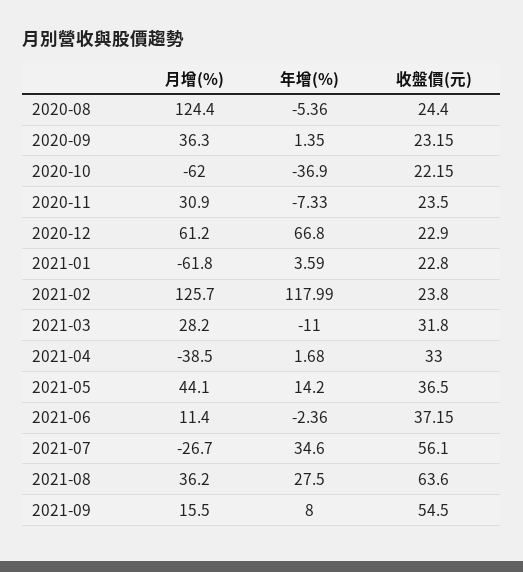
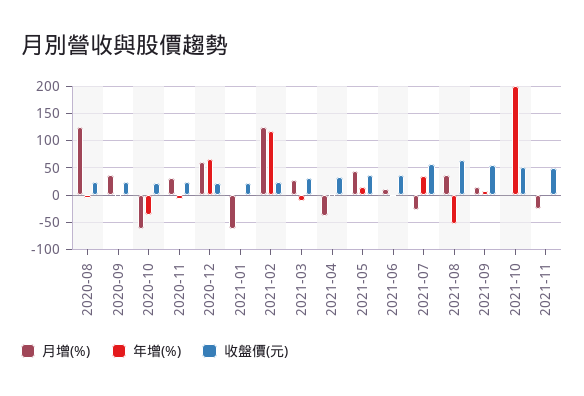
年增(%), 2021-08: 27.5 -> -50
月增(%), 2021-10: none -> 0
年增(%), 2021-10: none -> 200
收盤價(元), 2021-10: none -> 50
月增(%), 2021-11: none -> -25
年增(%), 2021-11: none -> 0
收盤價(元), 2021-11: none -> 50

